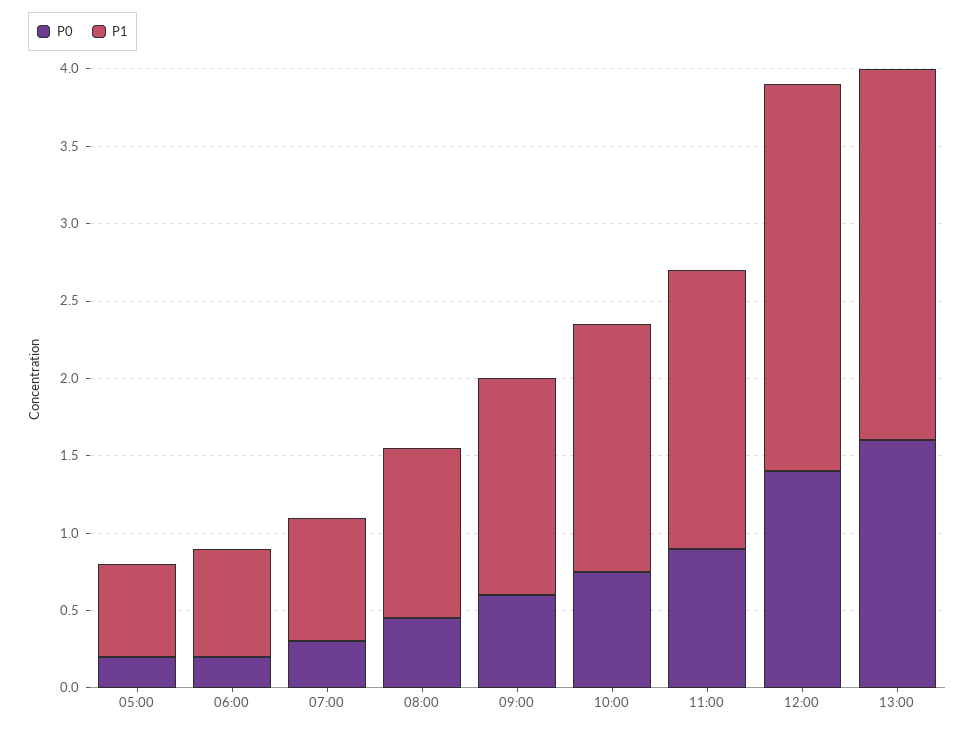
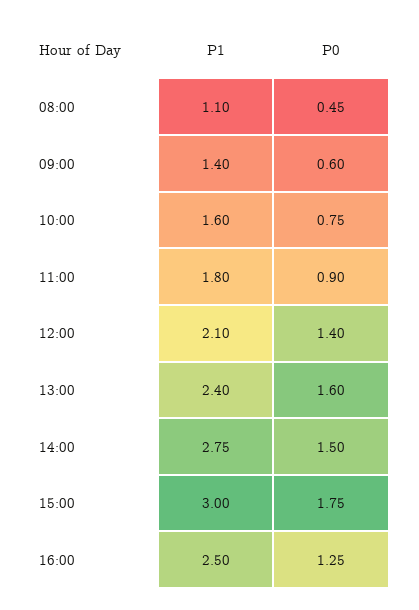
P0, 05:00: 0.2 -> none
P1, 05:00: 0.6 -> none
P0, 06:00: 0.2 -> none
P1, 06:00: 0.7 -> none
P0, 07:00: 0.3 -> none
P1, 07:00: 0.8 -> none
P1, 12:00: 2.5 -> 2.1
P1, 14:00: none -> 2.75
P0, 14:00: none -> 1.5
P1, 15:00: none -> 3
P0, 15:00: none -> 1.75
P1, 16:00: none -> 2.5
P0, 16:00: none -> 1.25

